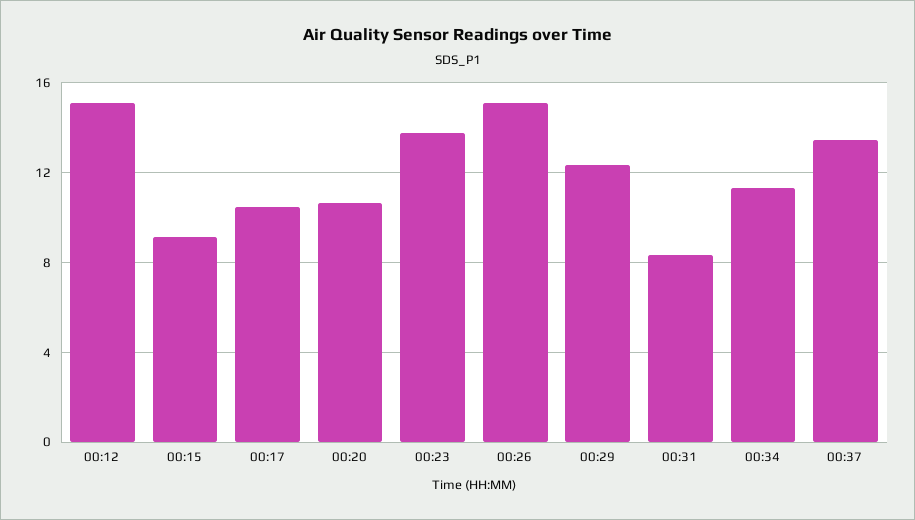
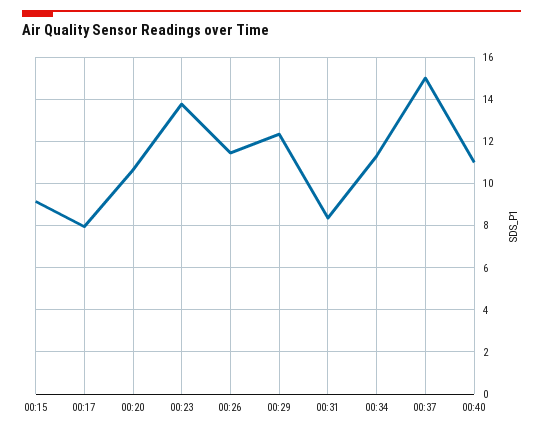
00:12: 15 -> none
00:17: 10.5 -> 8
00:26: 15 -> 11.5
00:37: 13.5 -> 15
00:40: none -> 11

